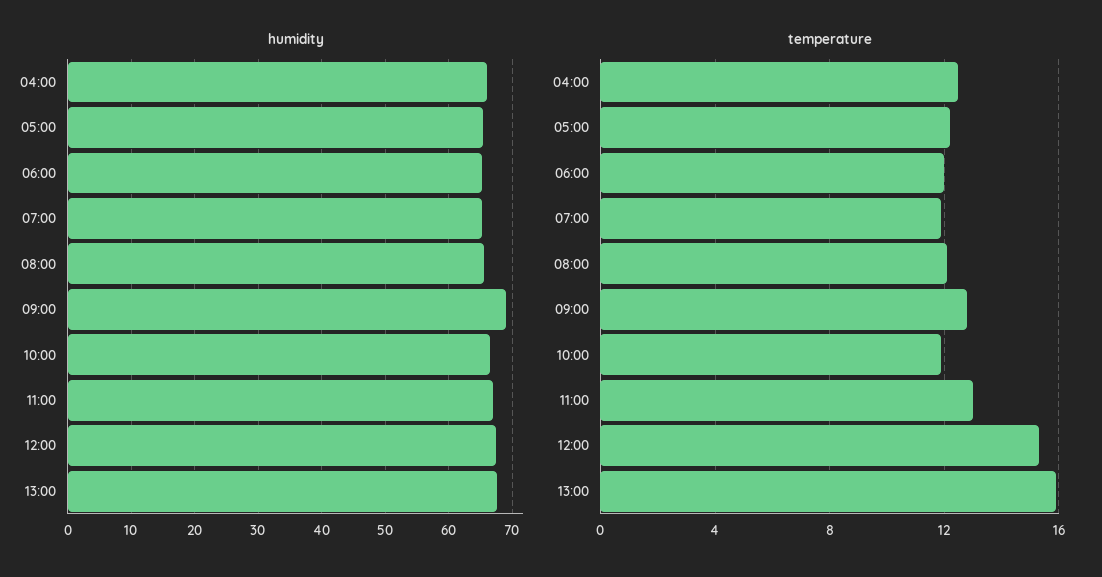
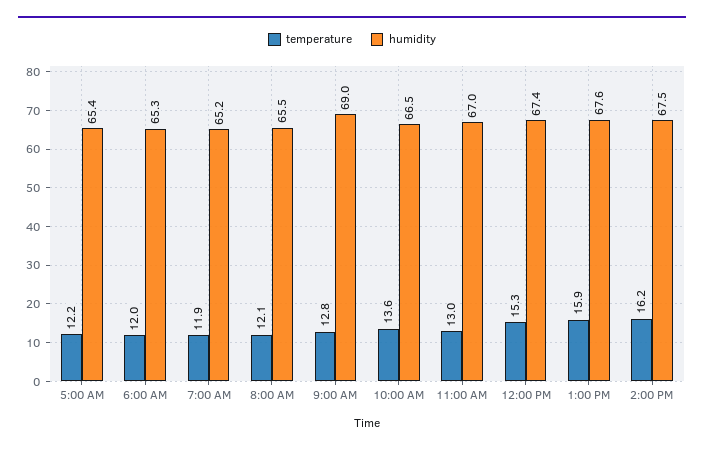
humidity, 04:00: 66 -> none
temperature, 04:00: 12.5 -> none
temperature, 10:00: 12 -> 13.6
temperature, 2:00 PM: none -> 16.2
humidity, 2:00 PM: none -> 67.5

